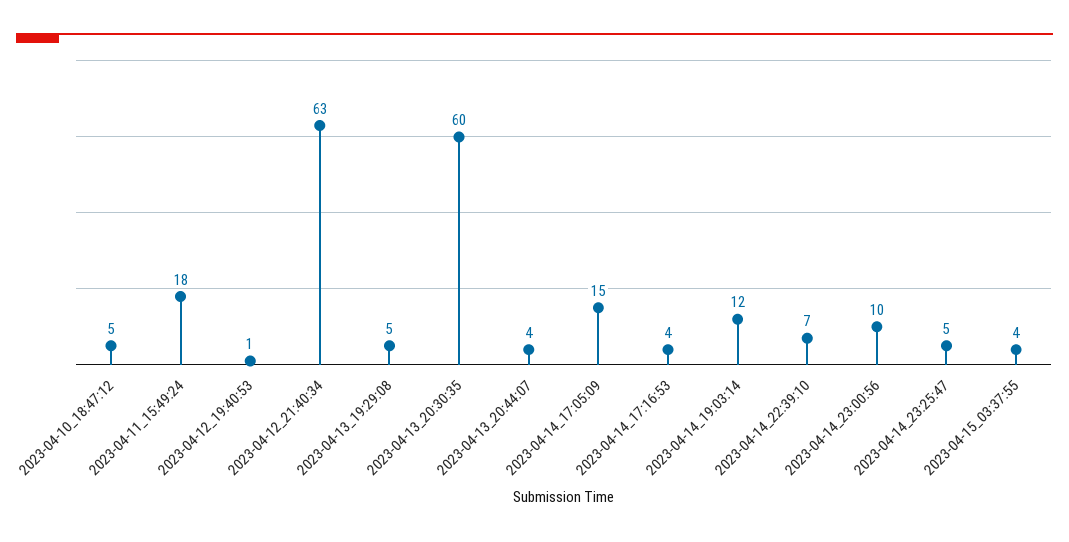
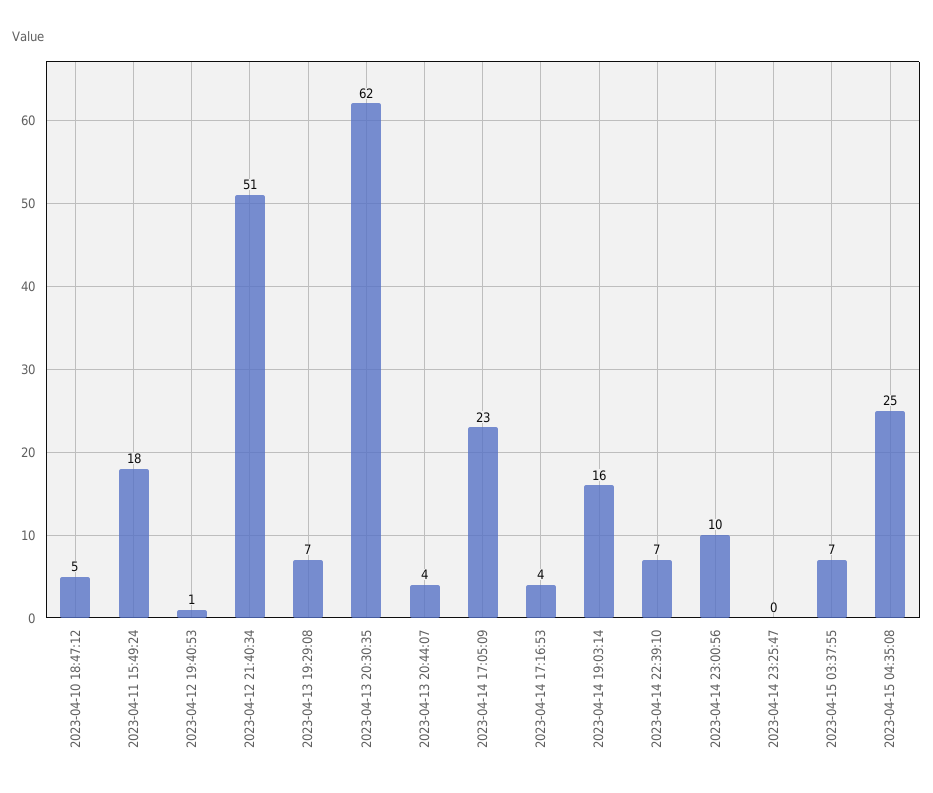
2023-04-12_21:40:34: 63 -> 51
2023-04-13_19:29:08: 5 -> 7
2023-04-13_20:30:35: 60 -> 62
2023-04-14_17:05:09: 15 -> 23
2023-04-14_19:03:14: 12 -> 16
2023-04-14_23:25:47: 5 -> 0
2023-04-15_03:37:55: 4 -> 7
2023-04-15 04:35:08: none -> 25

